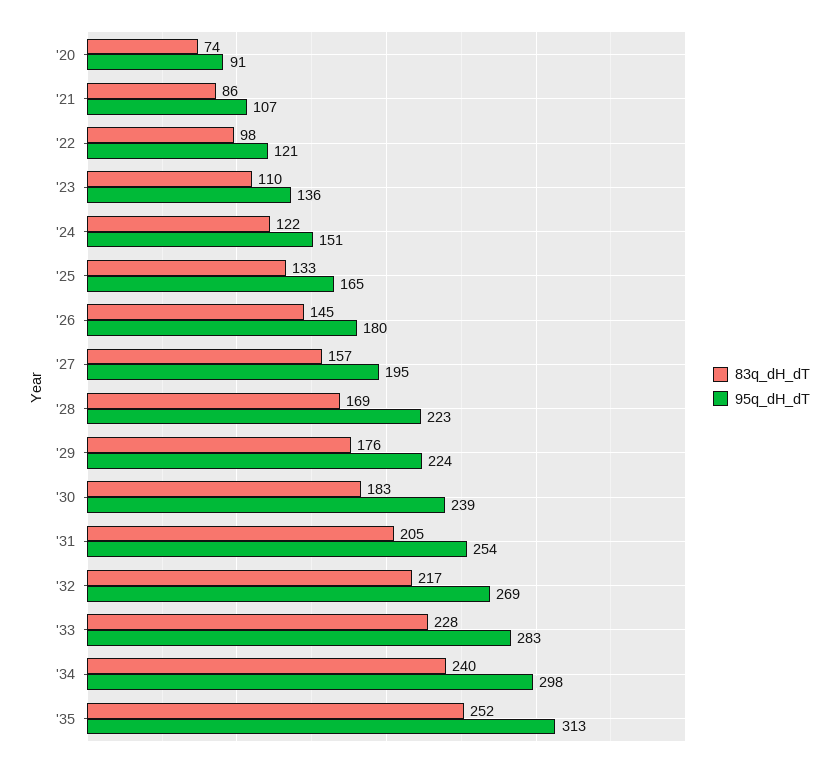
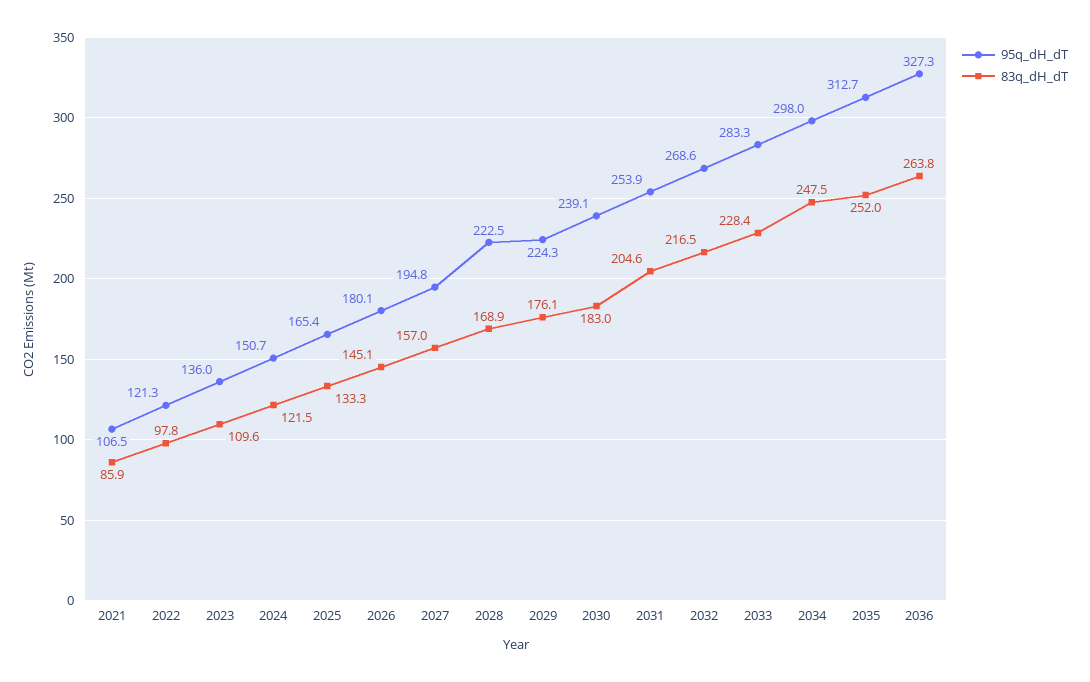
83q_dH_dT, '20: 74 -> none
95q_dH_dT, '20: 91 -> none
83q_dH_dT, '34: 240 -> 247.5
95q_dH_dT, 2036: none -> 327.3
83q_dH_dT, 2036: none -> 263.8

